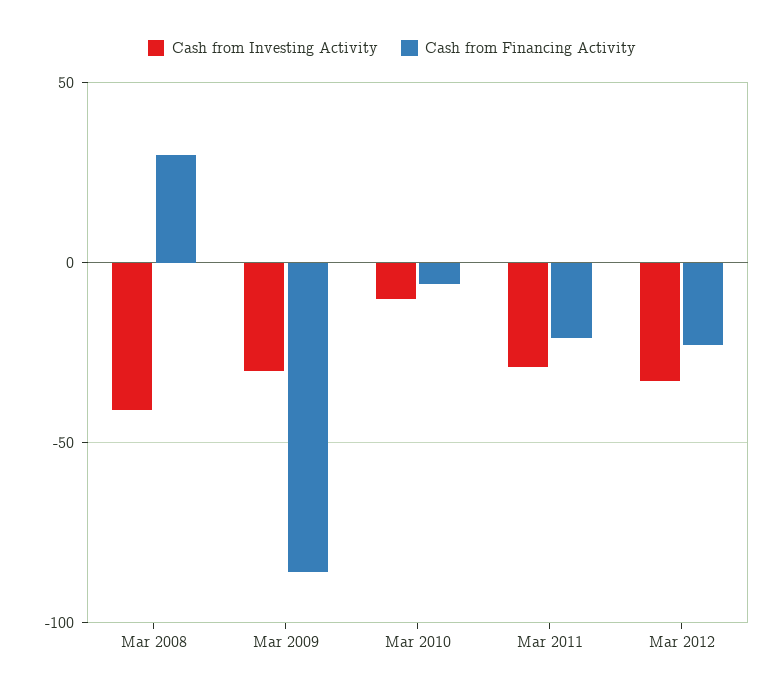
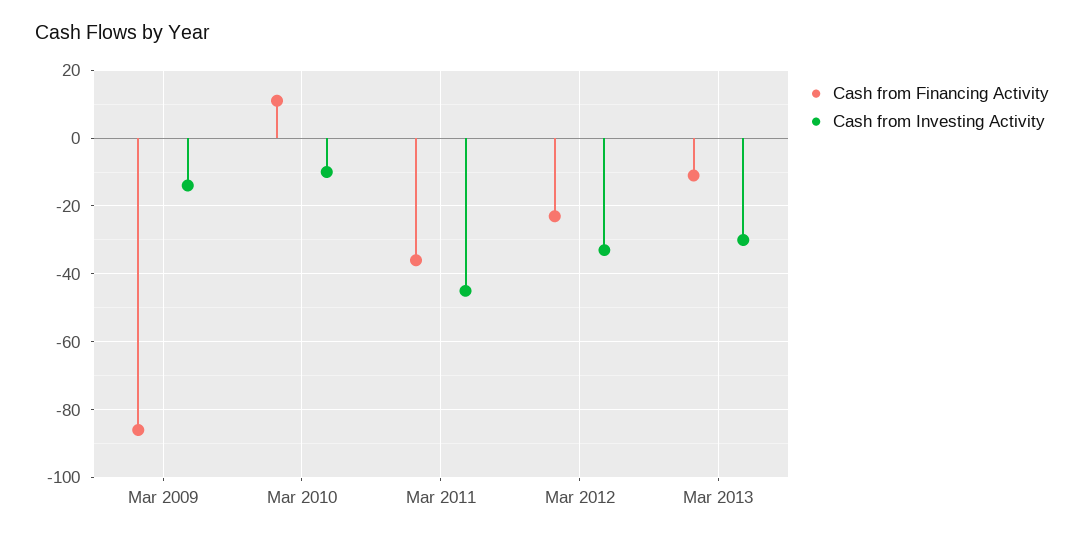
Cash from Investing Activity, Mar 2008: -40 -> none
Cash from Financing Activity, Mar 2008: 30 -> none
Cash from Investing Activity, Mar 2009: -30 -> -15
Cash from Financing Activity, Mar 2010: -5 -> 10
Cash from Investing Activity, Mar 2011: -30 -> -45
Cash from Financing Activity, Mar 2011: -20 -> -35
Cash from Financing Activity, Mar 2013: none -> -10
Cash from Investing Activity, Mar 2013: none -> -30

